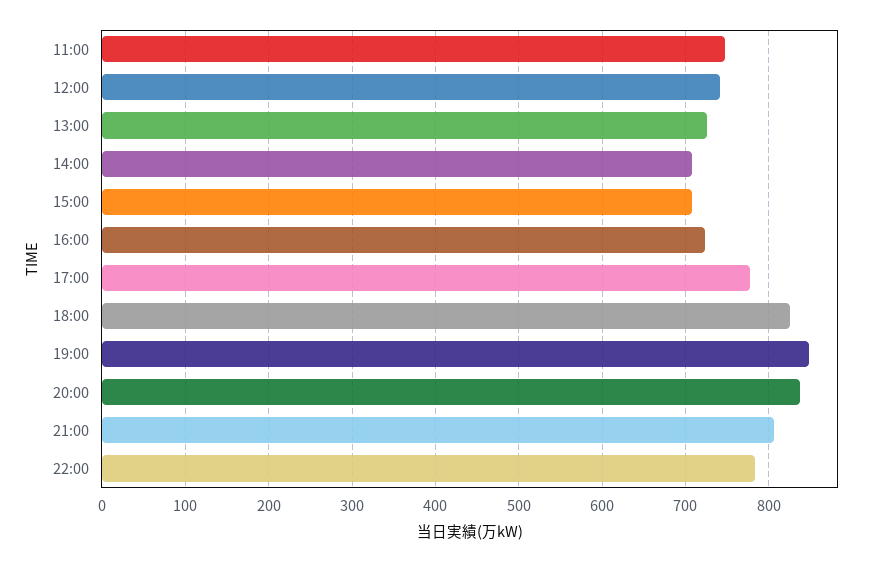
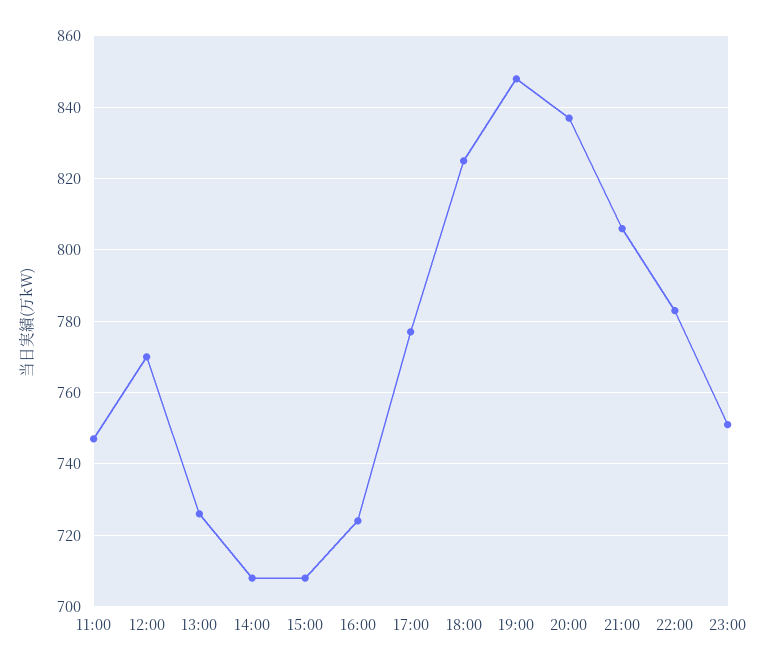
12:00: 740 -> 770
23:00: none -> 750

